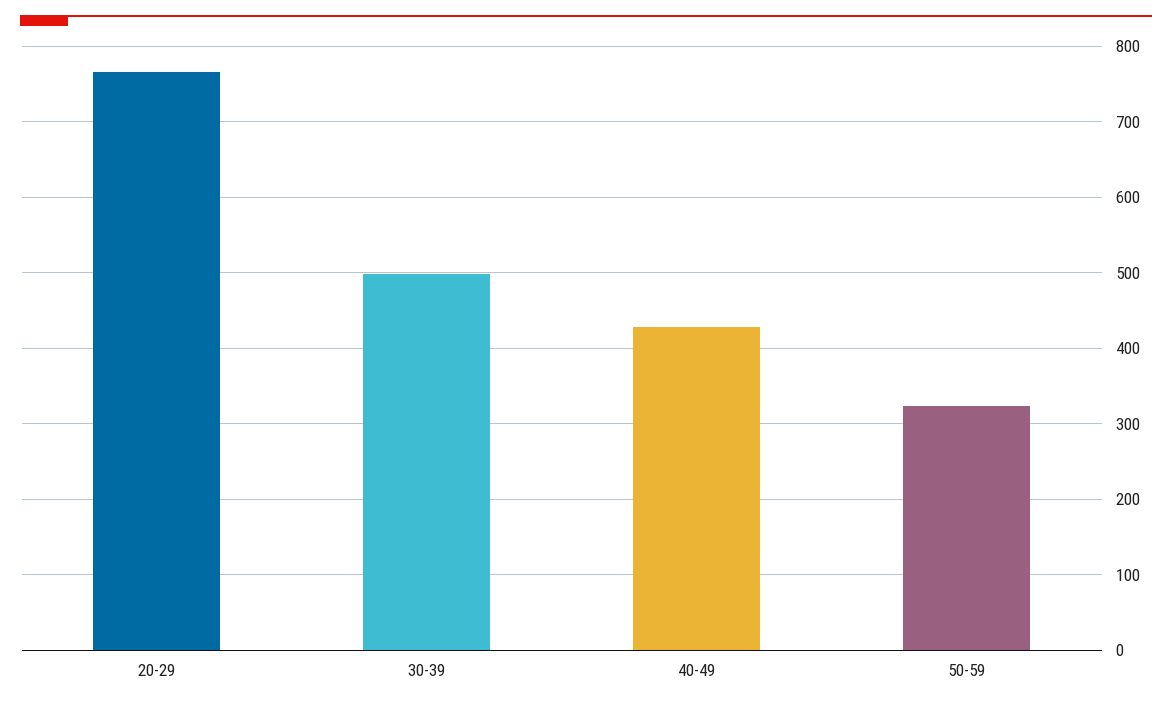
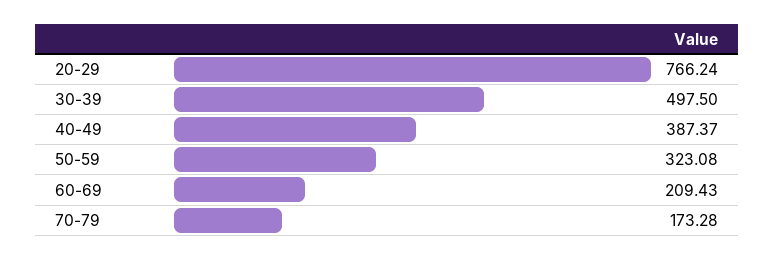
40-49: 430 -> 387.37
60-69: none -> 209.43
70-79: none -> 173.28

